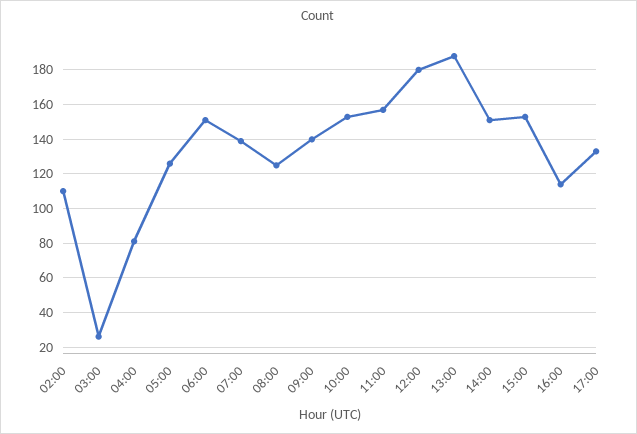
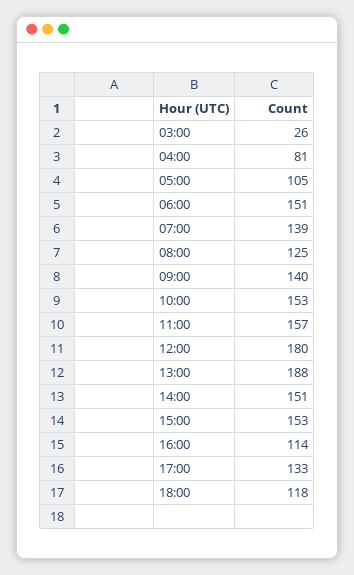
02:00: 110 -> none
05:00: 125 -> 105
18:00: none -> 118

